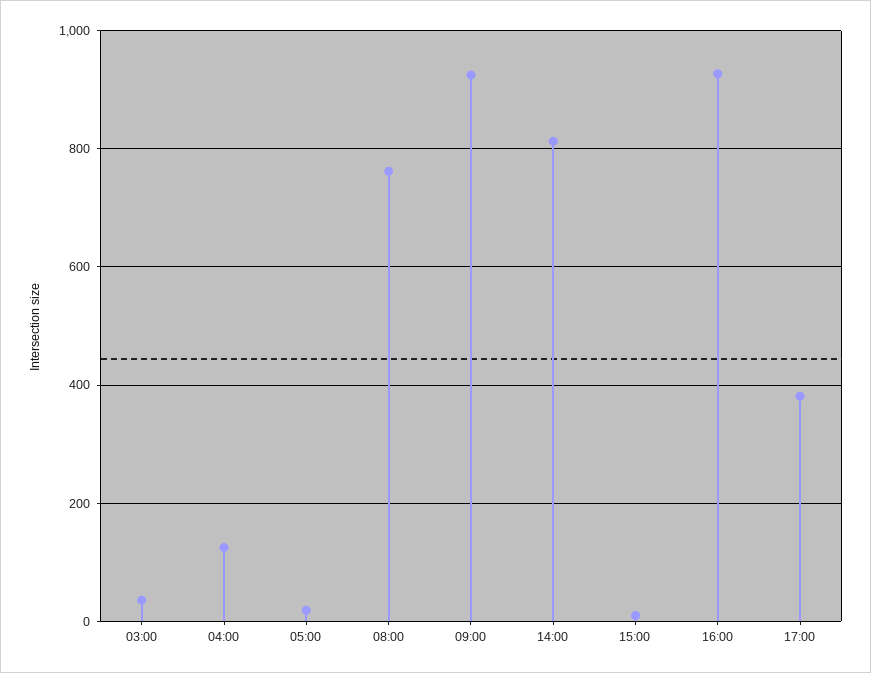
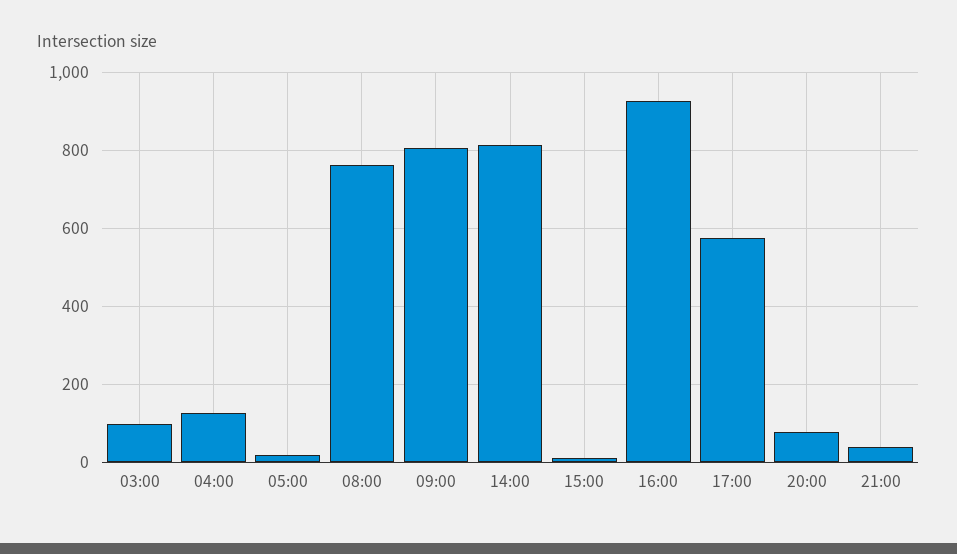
03:00: 40 -> 100
09:00: 920 -> 800
17:00: 380 -> 580
20:00: none -> 80
21:00: none -> 40

